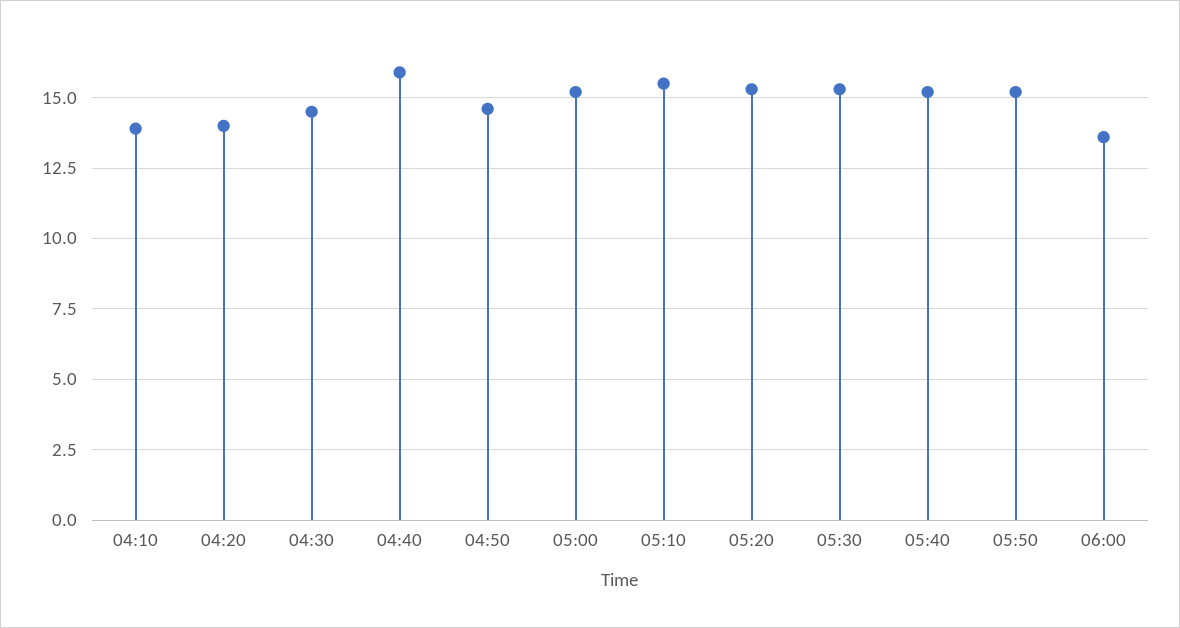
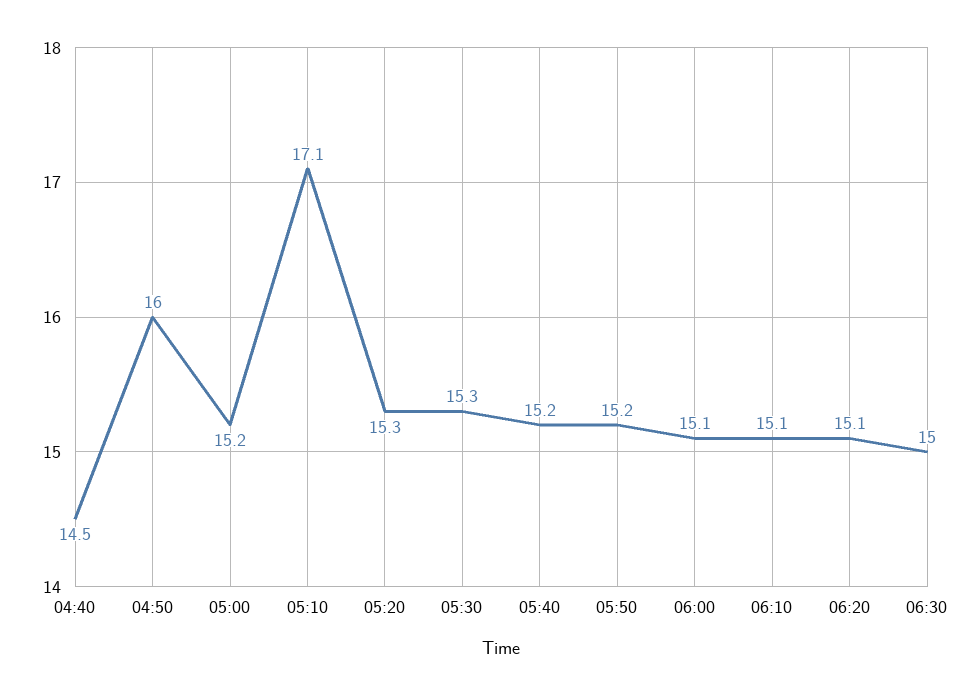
04:10: 14 -> none
04:20: 14 -> none
04:30: 14.5 -> none
04:40: 16 -> 14.5
04:50: 14.5 -> 16
05:10: 15.5 -> 17.1
06:00: 13.5 -> 15.1
06:10: none -> 15.1
06:20: none -> 15.1
06:30: none -> 15

